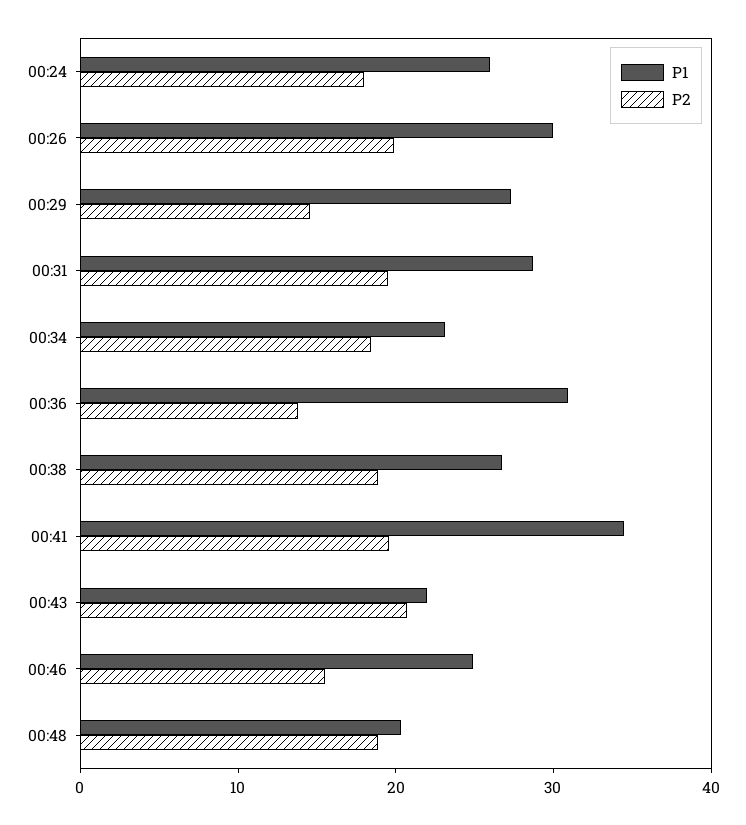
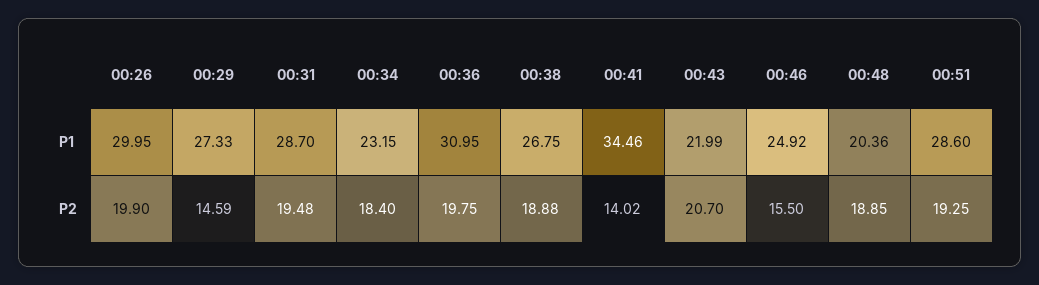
P1, 00:24: 26 -> none
P2, 00:24: 18 -> none
P2, 00:36: 14 -> 19.75
P2, 00:41: 20 -> 14.02
P1, 00:51: none -> 28.6
P2, 00:51: none -> 19.25

